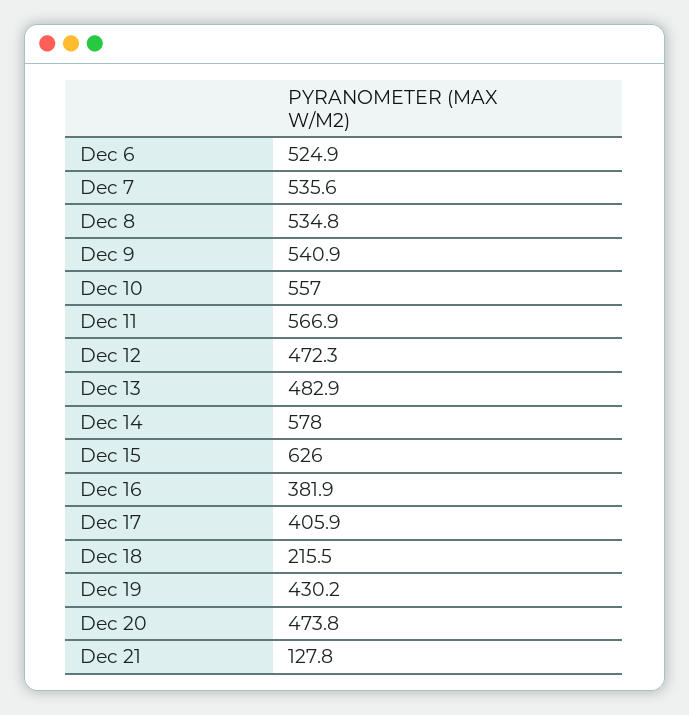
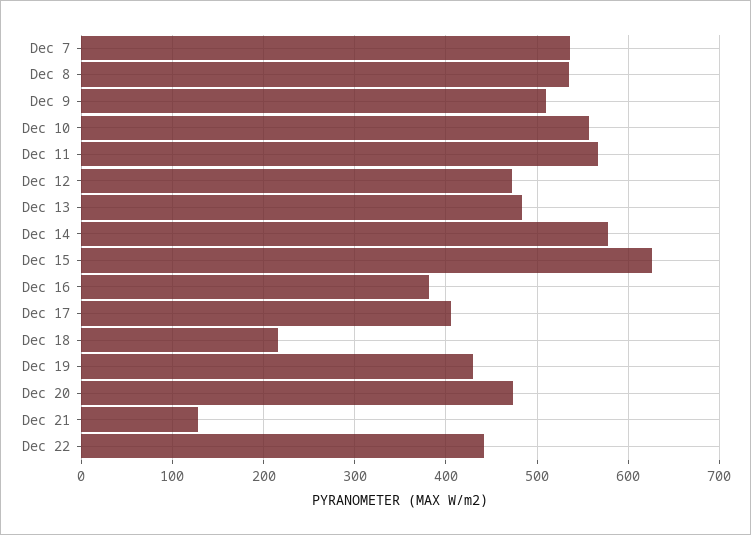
Dec 6: 524.9 -> none
Dec 9: 540.9 -> 510
Dec 22: none -> 440

